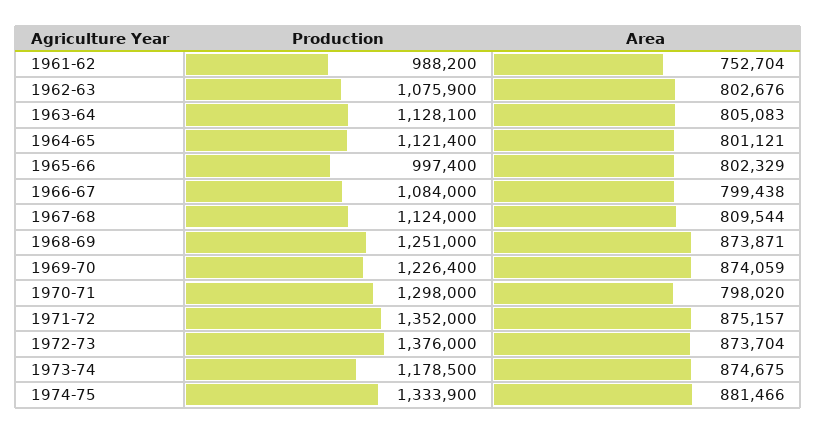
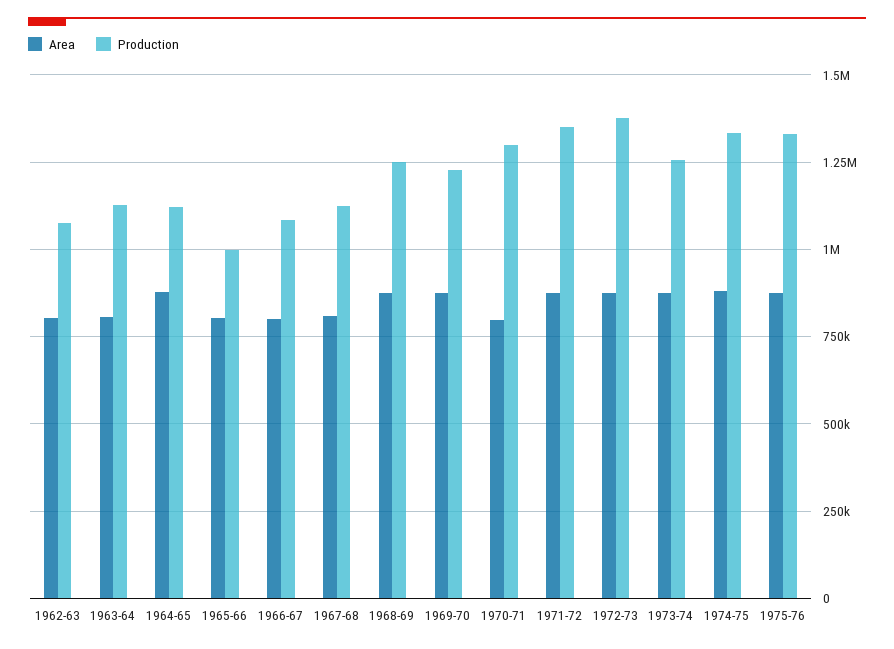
Production, 1961-62: 988200 -> none
Area, 1961-62: 752704 -> none
Area, 1964-65: 801121 -> 875000
Production, 1973-74: 1178500 -> 1250000
Area, 1975-76: none -> 875000
Production, 1975-76: none -> 1325000

